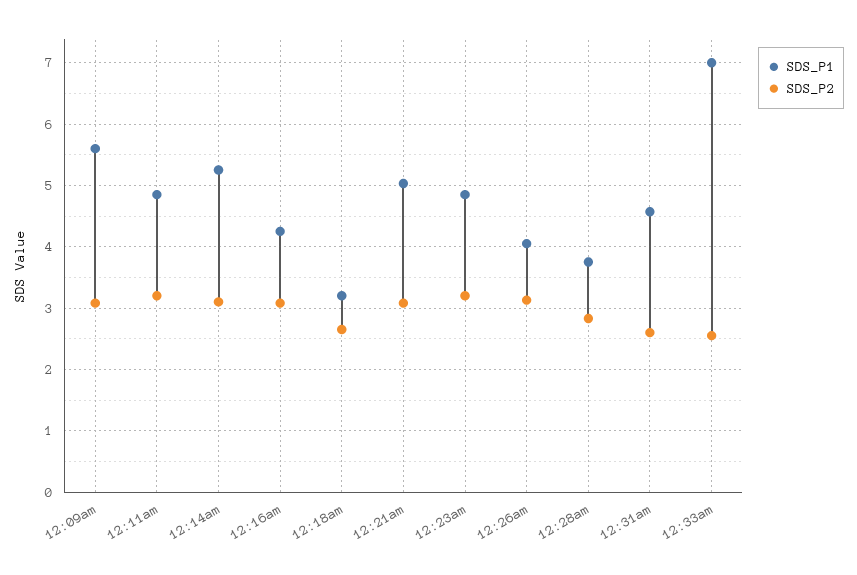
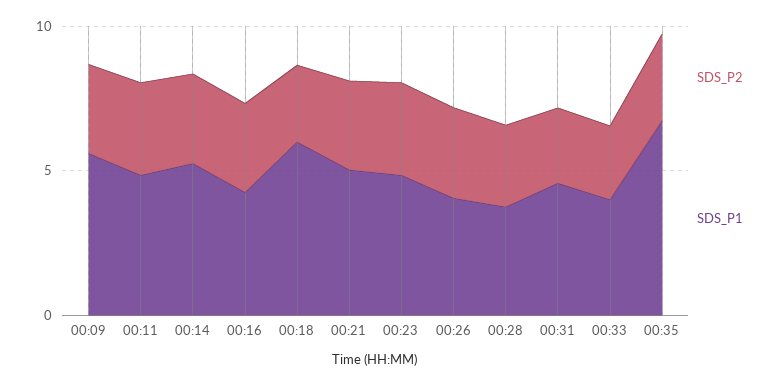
SDS_P1, 12:18am: 3.2 -> 6
SDS_P1, 12:33am: 7 -> 4
SDS_P2, 00:35: none -> 3
SDS_P1, 00:35: none -> 7

